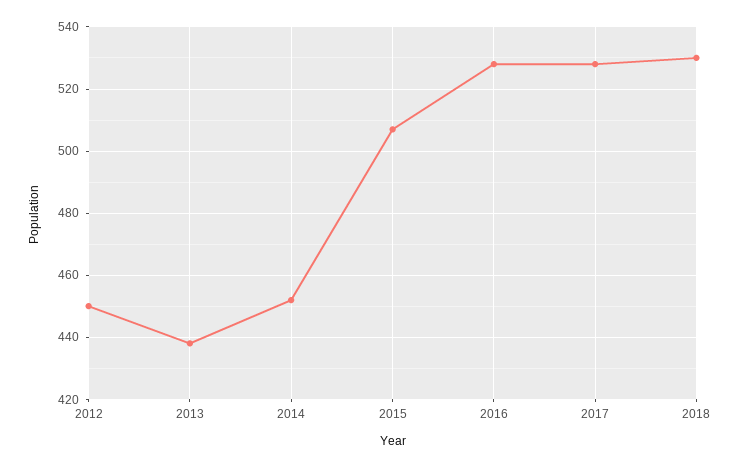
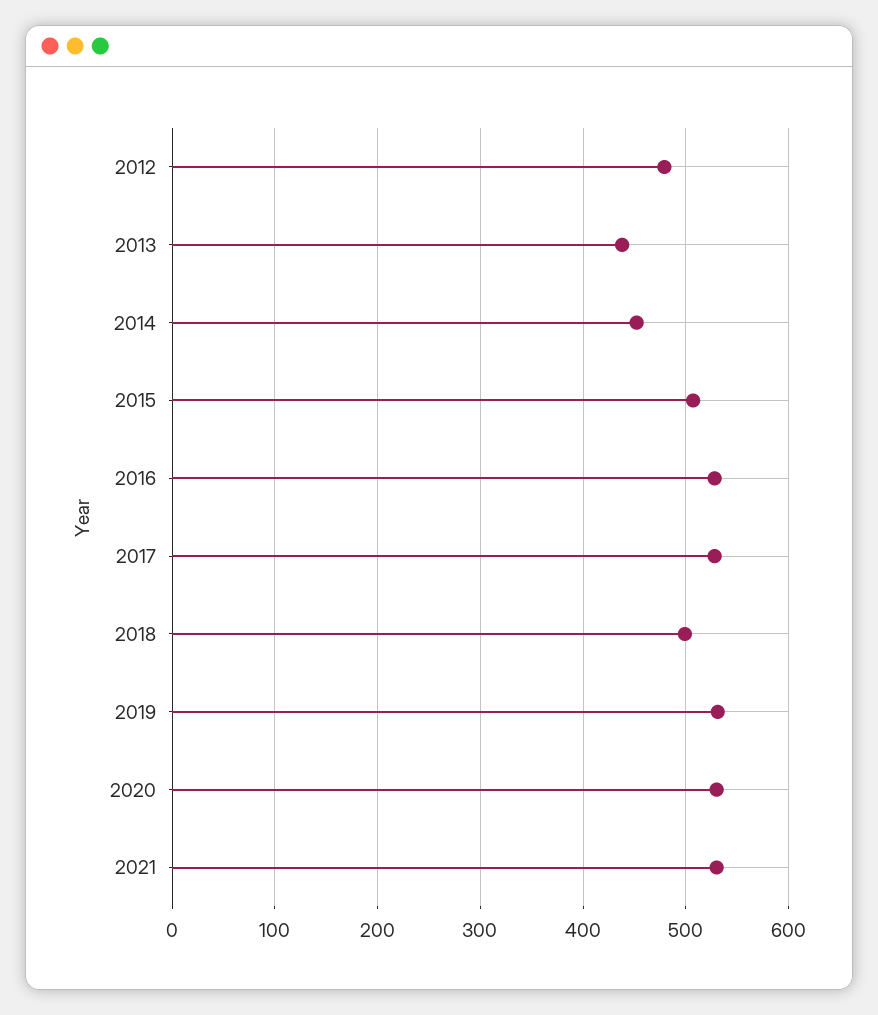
2012: 450 -> 480
2018: 530 -> 500
2019: none -> 530
2020: none -> 530
2021: none -> 530

